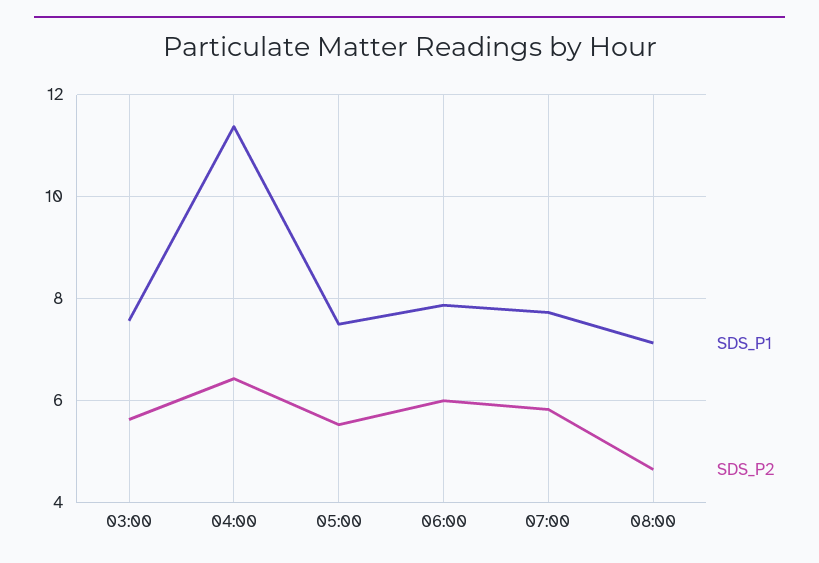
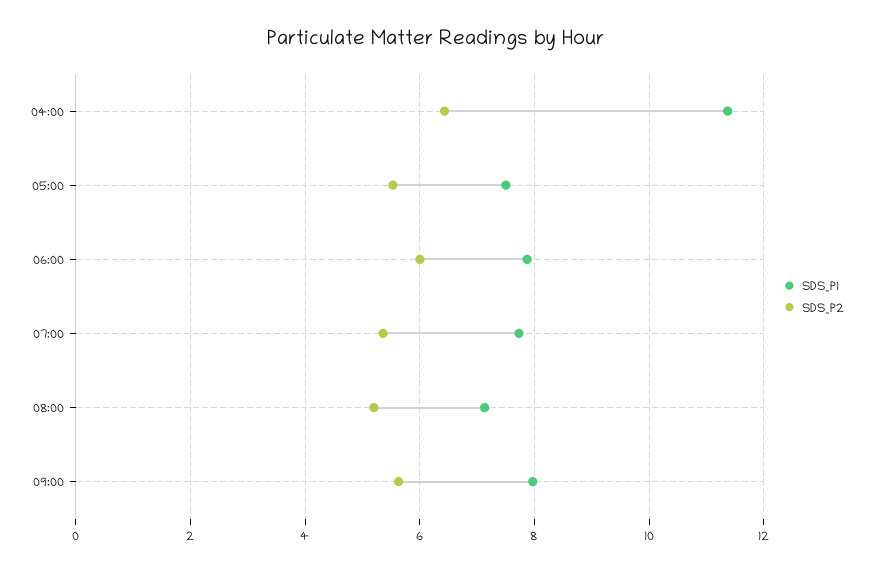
SDS_P1, 03:00: 7.6 -> none
SDS_P2, 03:00: 5.6 -> none
SDS_P2, 07:00: 5.8 -> 5.4
SDS_P2, 08:00: 4.6 -> 5.2
SDS_P1, 09:00: none -> 8
SDS_P2, 09:00: none -> 5.6

